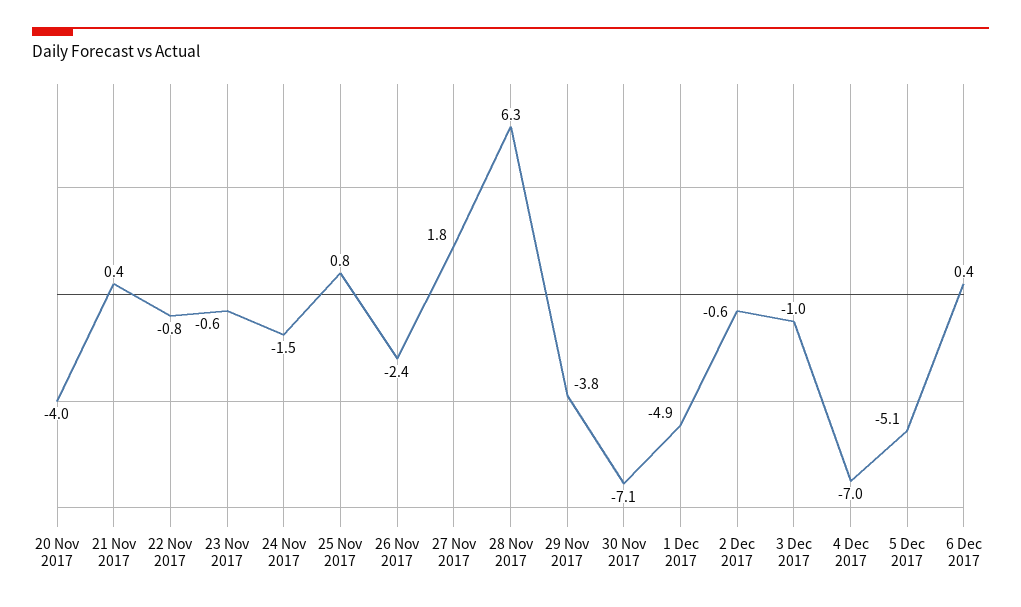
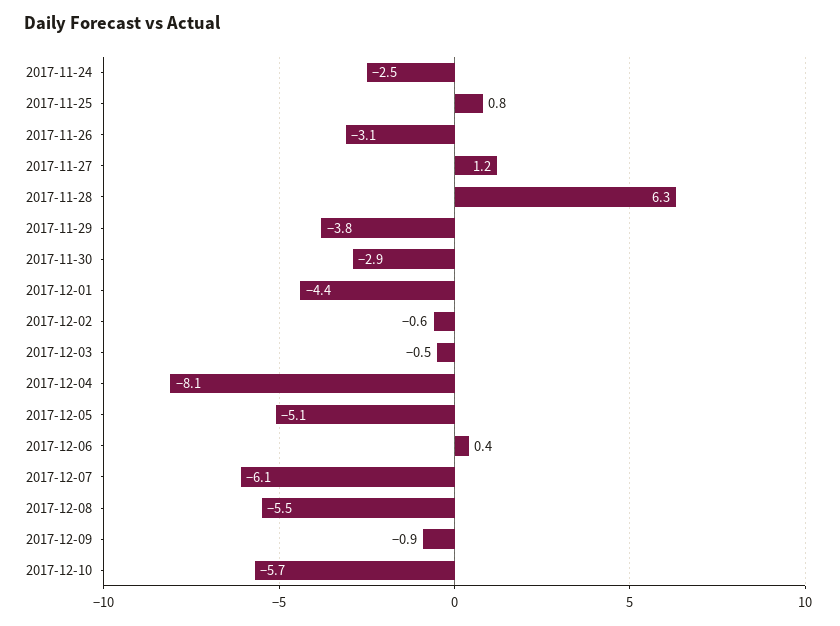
20 Nov 2017: -4 -> none
21 Nov 2017: 0.4 -> none
22 Nov 2017: -0.8 -> none
23 Nov 2017: -0.6 -> none
24 Nov 2017: -1.5 -> -2.5
26 Nov 2017: -2.4 -> -3.1
27 Nov 2017: 1.8 -> 1.2
30 Nov 2017: -7.1 -> -2.9
1 Dec 2017: -4.9 -> -4.4
3 Dec 2017: -1 -> -0.5
4 Dec 2017: -7 -> -8.1
2017-12-07: none -> -6.1
2017-12-08: none -> -5.5
2017-12-09: none -> -0.9
2017-12-10: none -> -5.7

